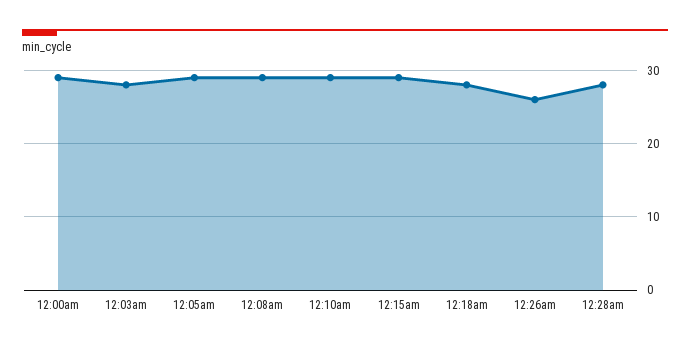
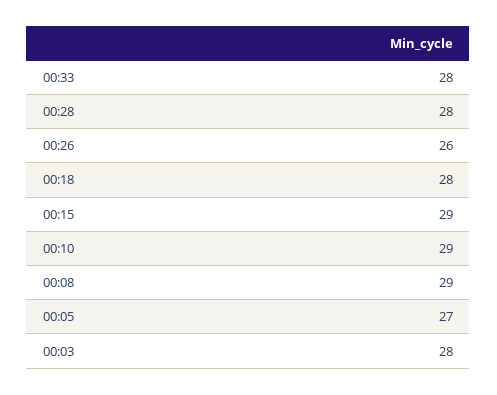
12:00am: 29 -> none
12:05am: 29 -> 27
00:33: none -> 28

